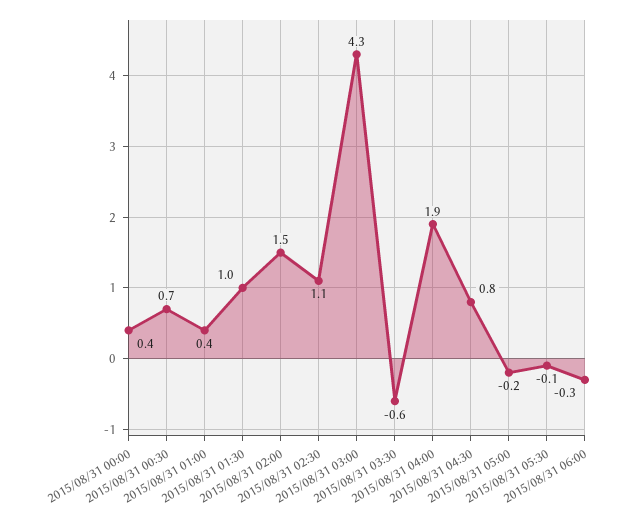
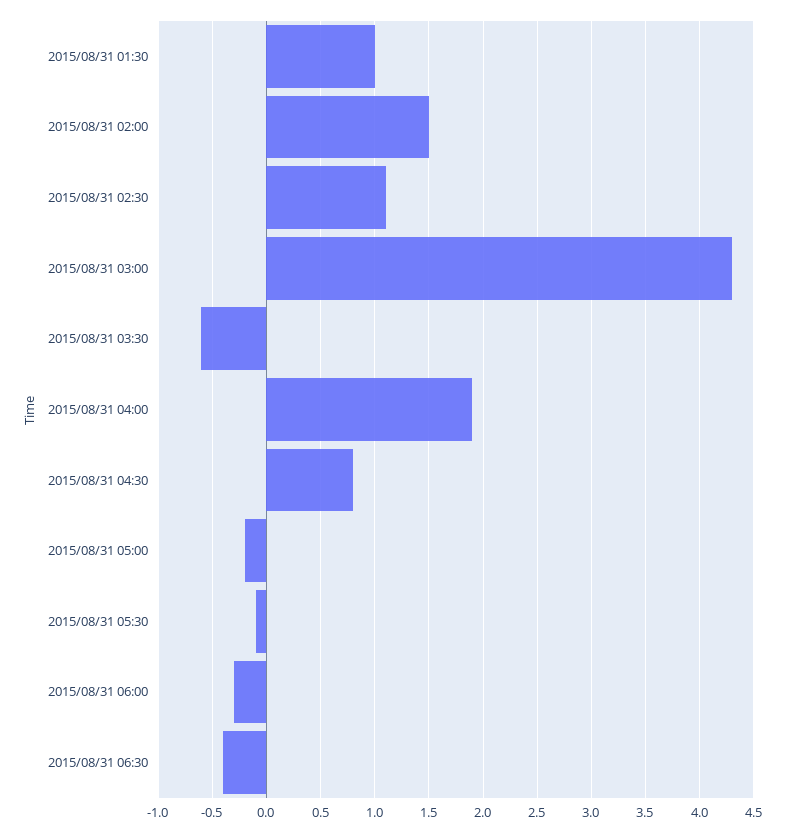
2015/08/31 00:00: 0.4 -> none
2015/08/31 00:30: 0.7 -> none
2015/08/31 01:00: 0.4 -> none
2015/08/31 06:30: none -> -0.4

